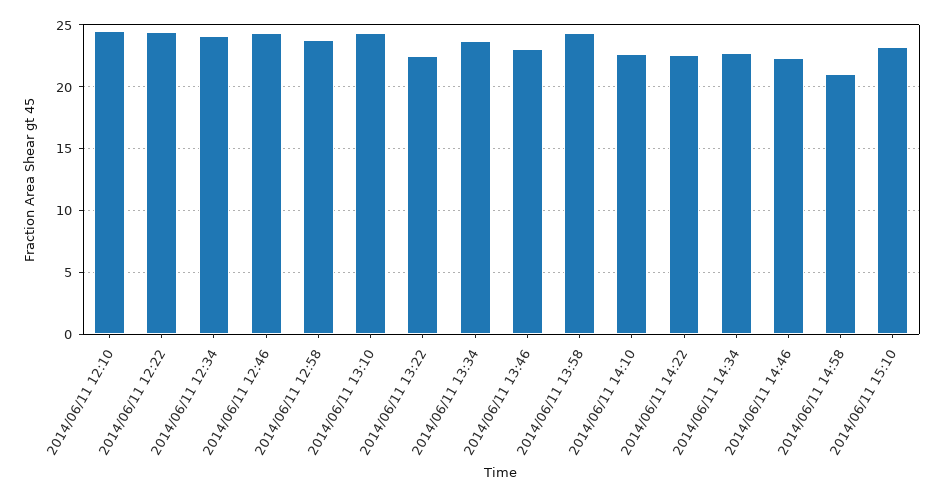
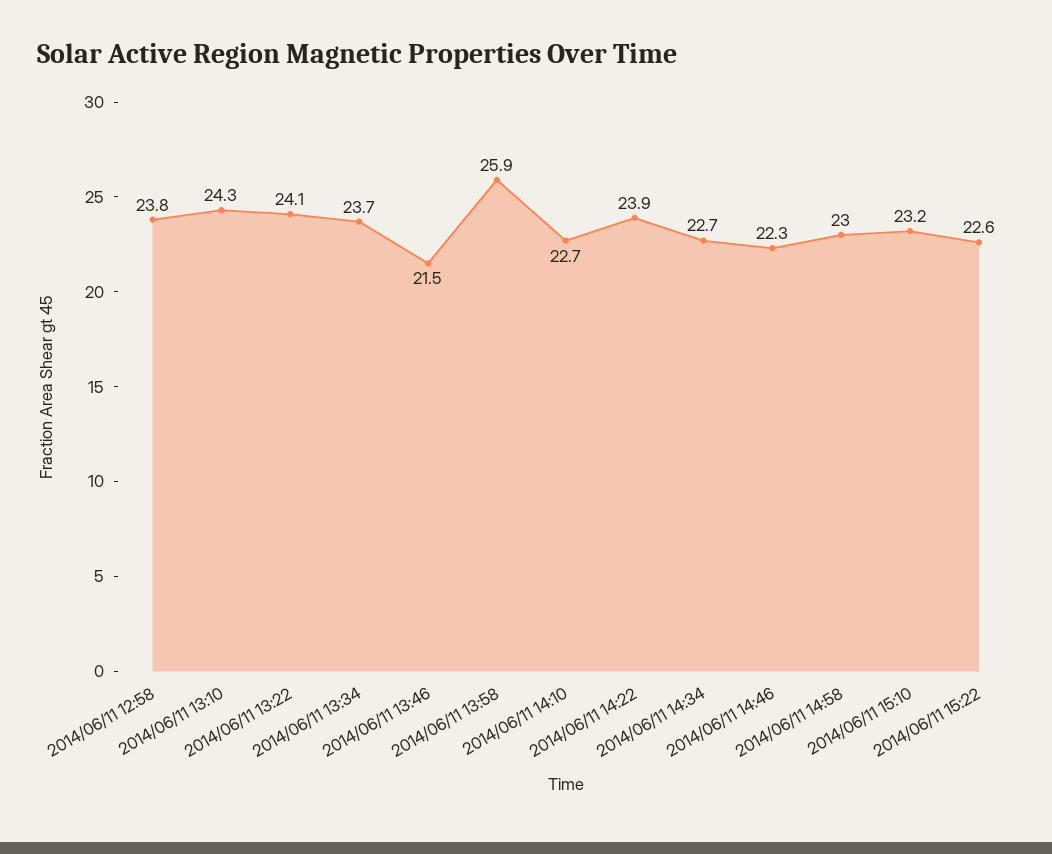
2014/06/11 12:10: 24.5 -> none
2014/06/11 12:22: 24.5 -> none
2014/06/11 12:34: 24 -> none
2014/06/11 12:46: 24.5 -> none
2014/06/11 13:22: 22.5 -> 24.1
2014/06/11 13:46: 23 -> 21.5
2014/06/11 13:58: 24.5 -> 25.9
2014/06/11 14:22: 22.5 -> 23.9
2014/06/11 14:58: 21 -> 23
2014/06/11 15:22: none -> 22.6

